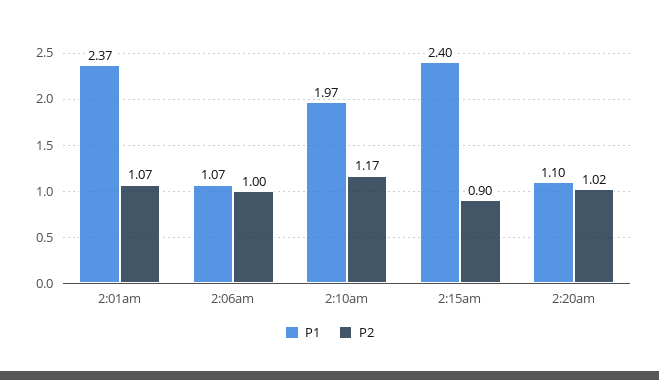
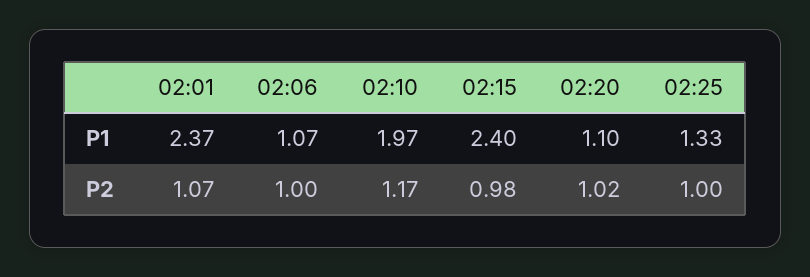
P2, 2:15am: 0.9 -> 0.98
P1, 02:25: none -> 1.33
P2, 02:25: none -> 1

